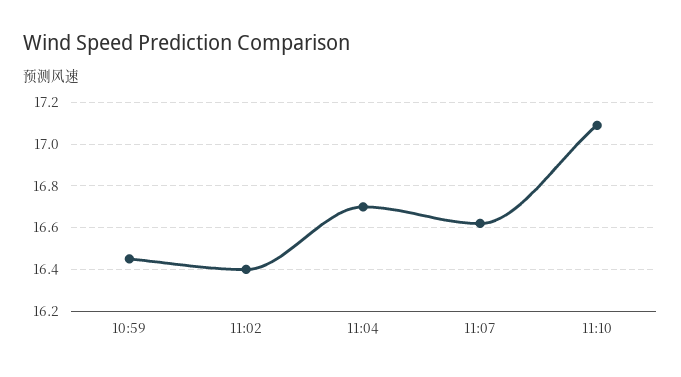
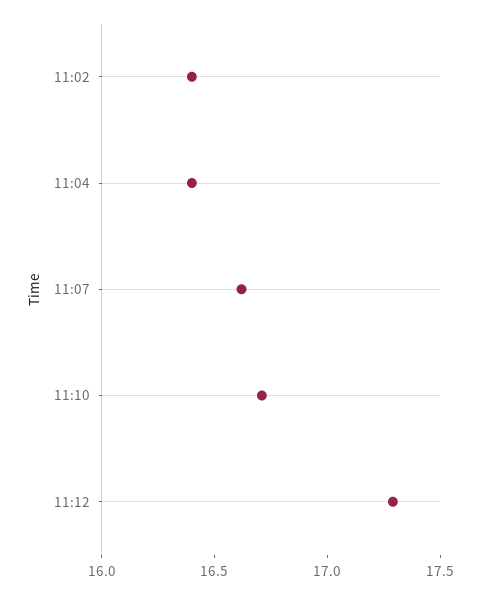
10:59: 16.45 -> none
11:04: 16.7 -> 16.4
11:10: 17.1 -> 16.7
11:12: none -> 17.3

